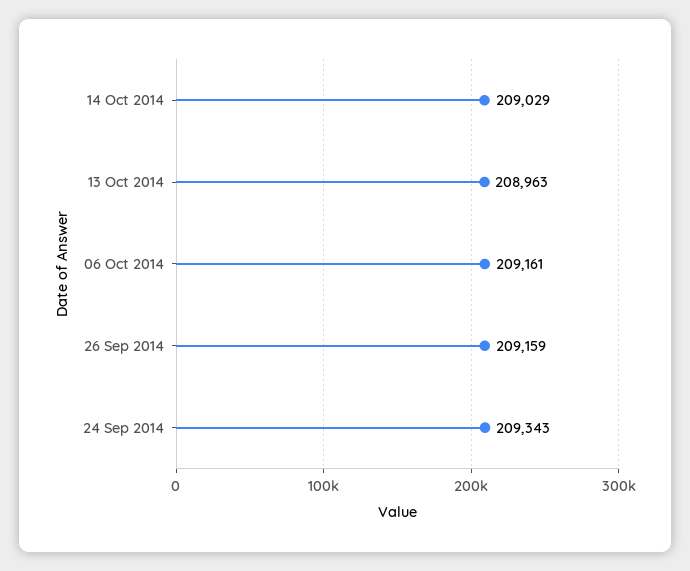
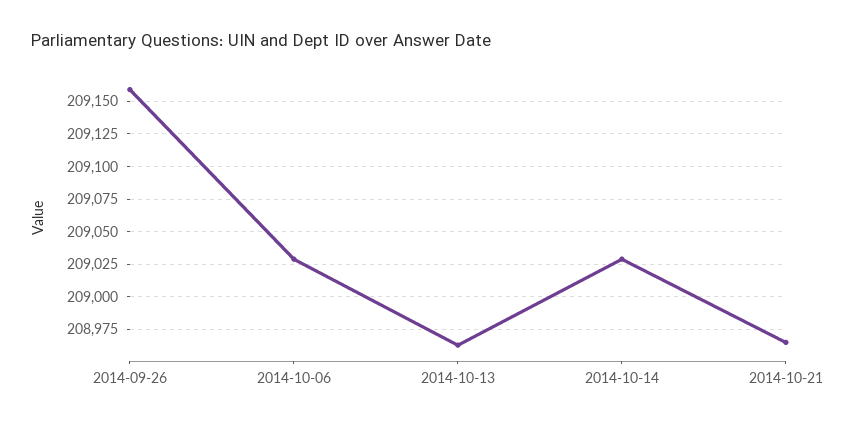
06 Oct 2014: 209161 -> 209030
24 Sep 2014: 209343 -> none
2014-10-21: none -> 208965

